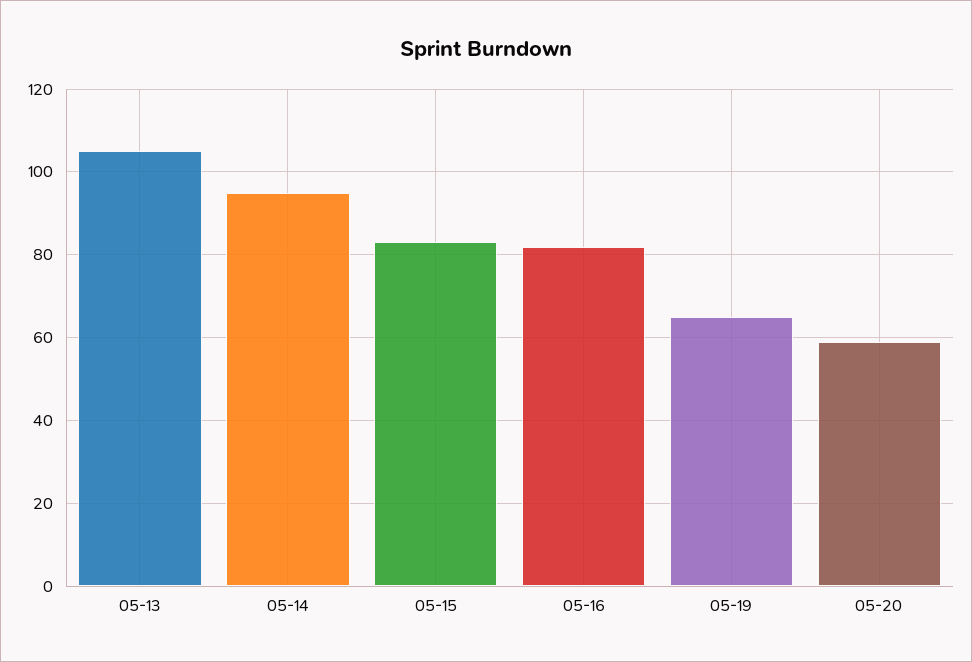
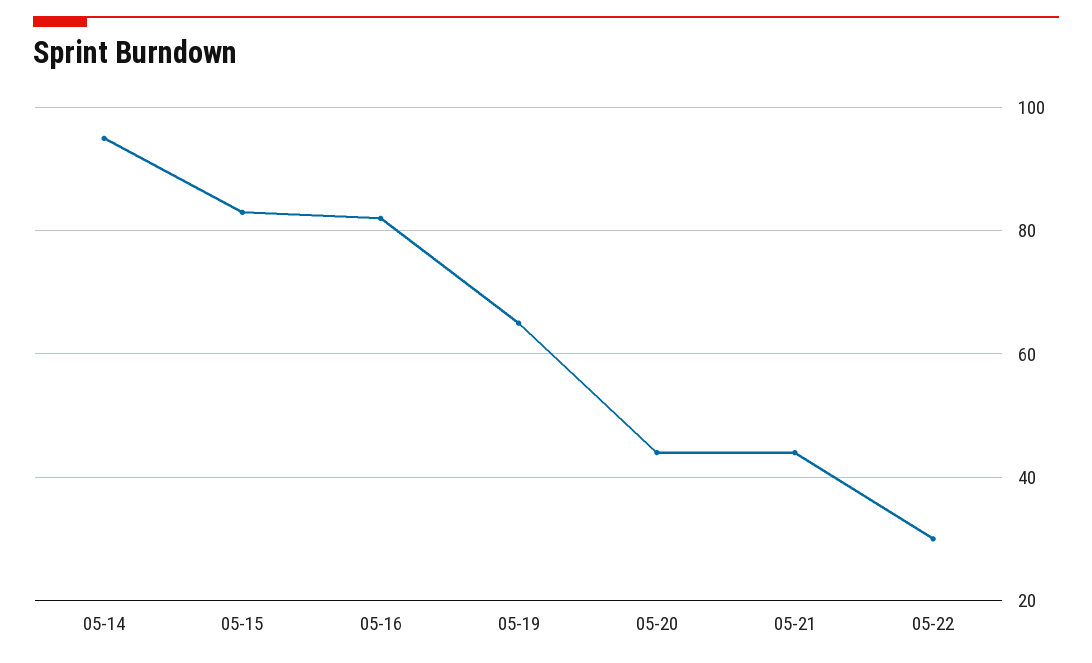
05-13: 105 -> none
05-20: 60 -> 45
05-21: none -> 45
05-22: none -> 30

